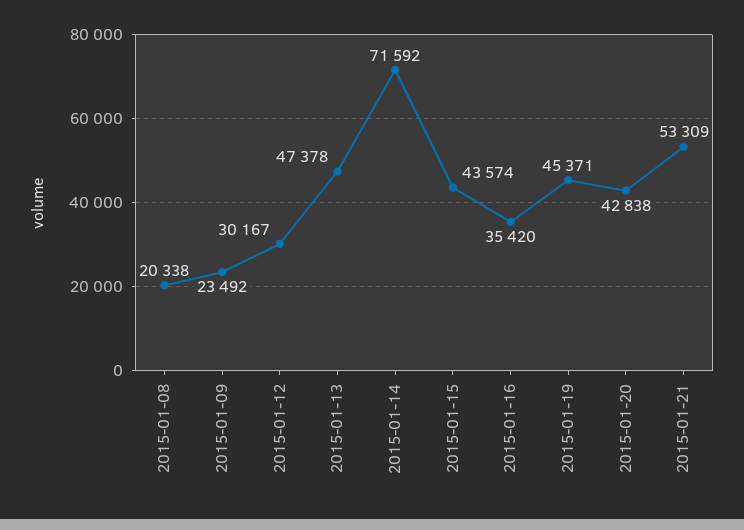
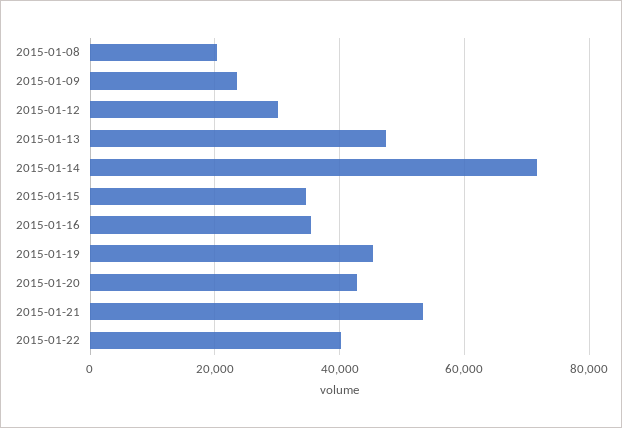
2015-01-15: 43574 -> 34000
2015-01-22: none -> 40000

